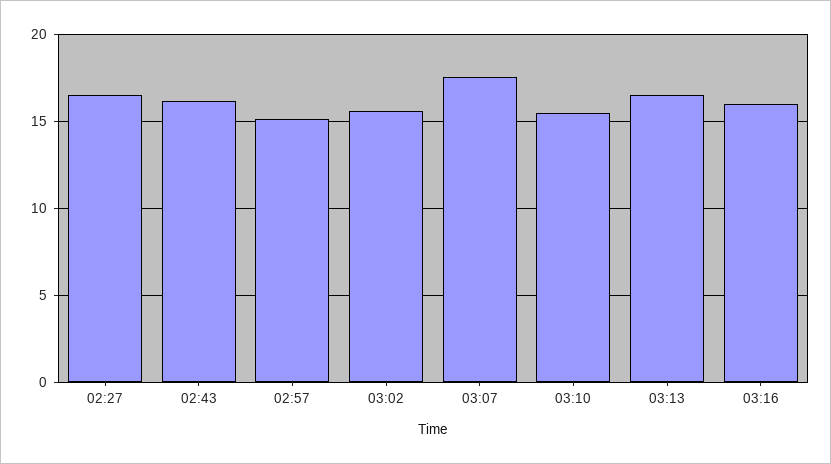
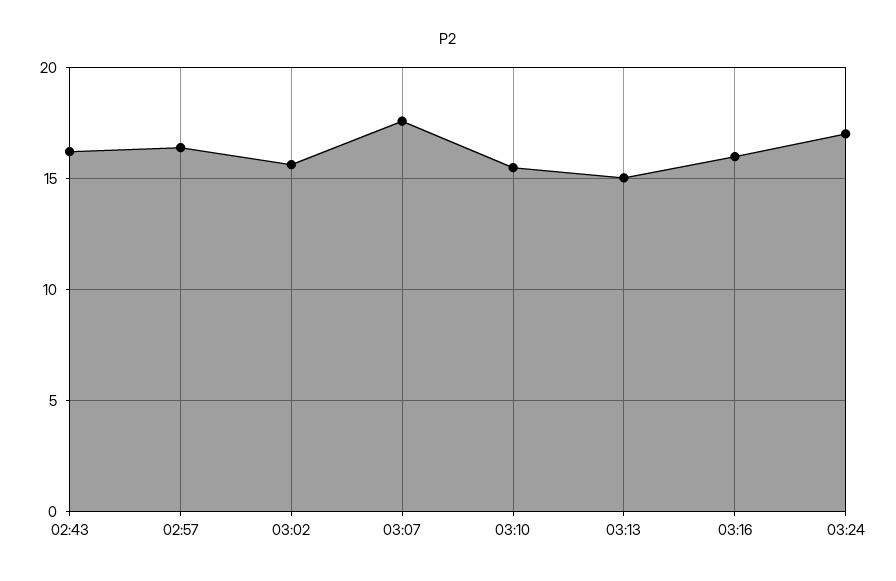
02:27: 16.5 -> none
02:57: 15 -> 16.5
03:13: 16.5 -> 15
03:24: none -> 17

